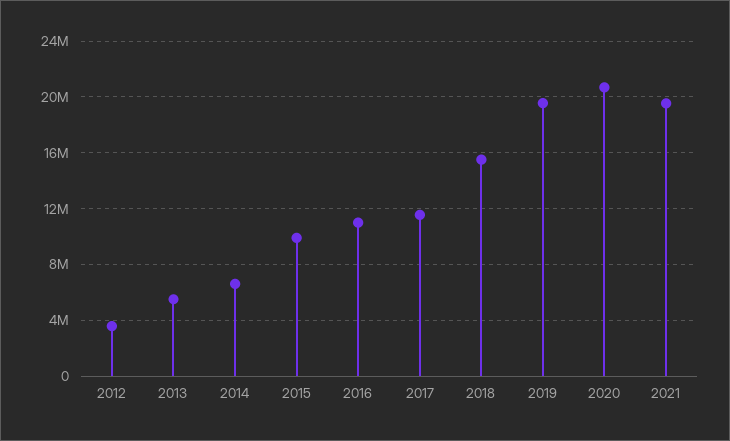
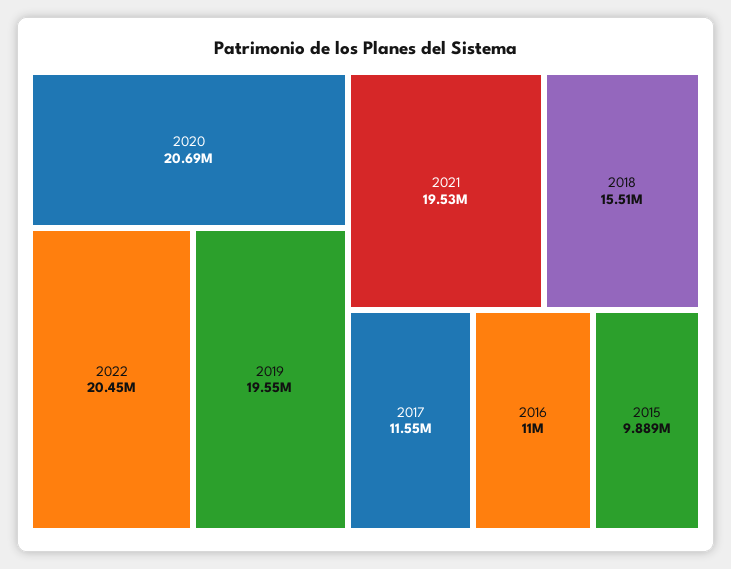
2012: 3500000 -> none
2013: 5500000 -> none
2014: 6500000 -> none
2022: none -> 20450000

